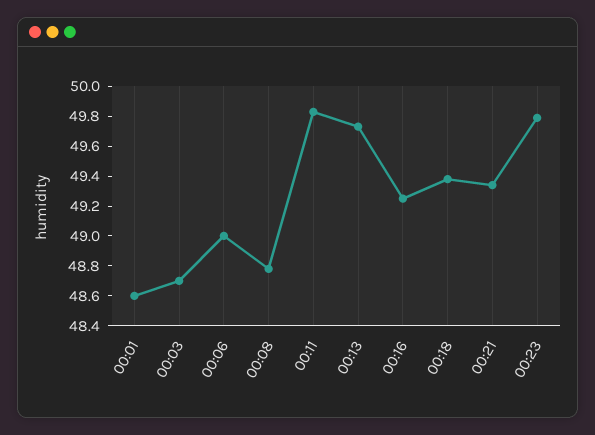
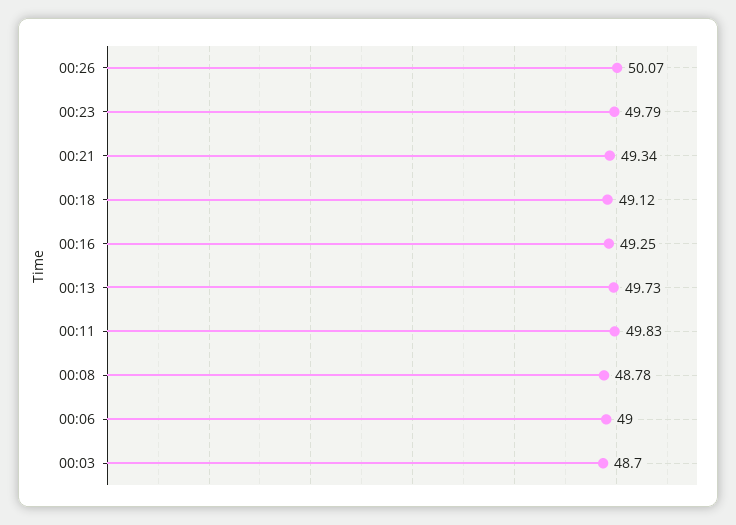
00:01: 48.6 -> none
00:18: 49.4 -> 49.12
00:26: none -> 50.07

